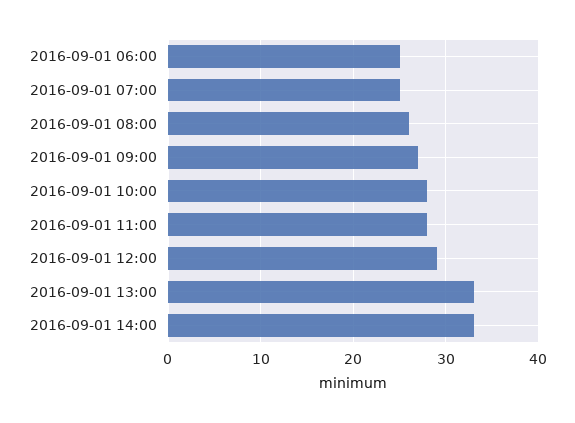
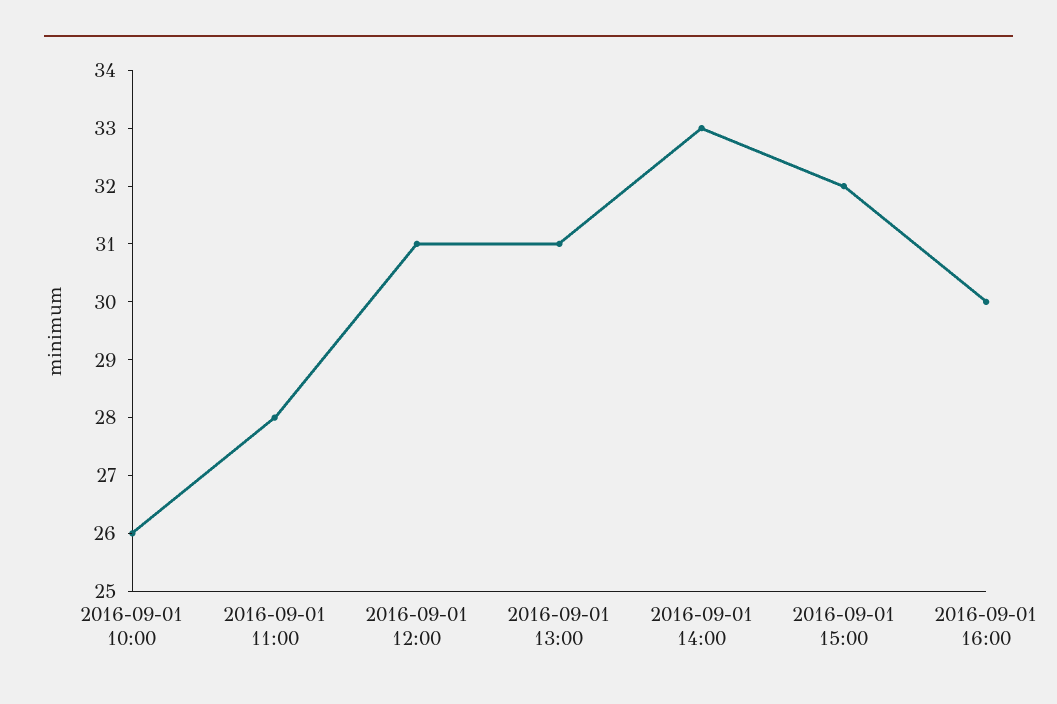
2016-09-01 06:00: 25 -> none
2016-09-01 07:00: 25 -> none
2016-09-01 08:00: 26 -> none
2016-09-01 09:00: 27 -> none
2016-09-01 10:00: 28 -> 26
2016-09-01 12:00: 29 -> 31
2016-09-01 13:00: 33 -> 31
2016-09-01 15:00: none -> 32
2016-09-01 16:00: none -> 30

